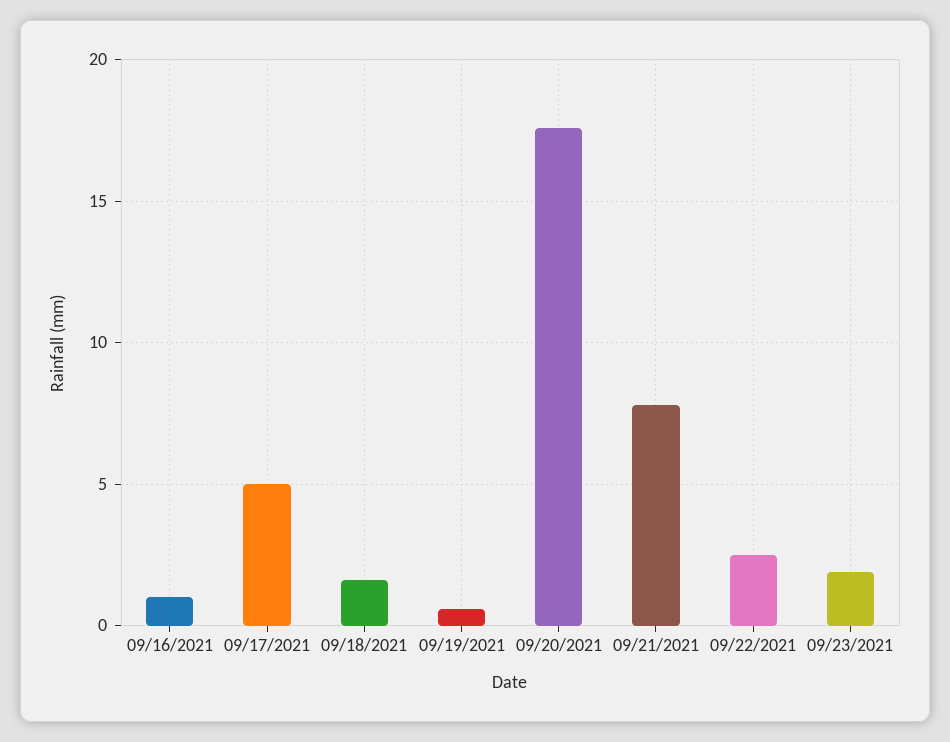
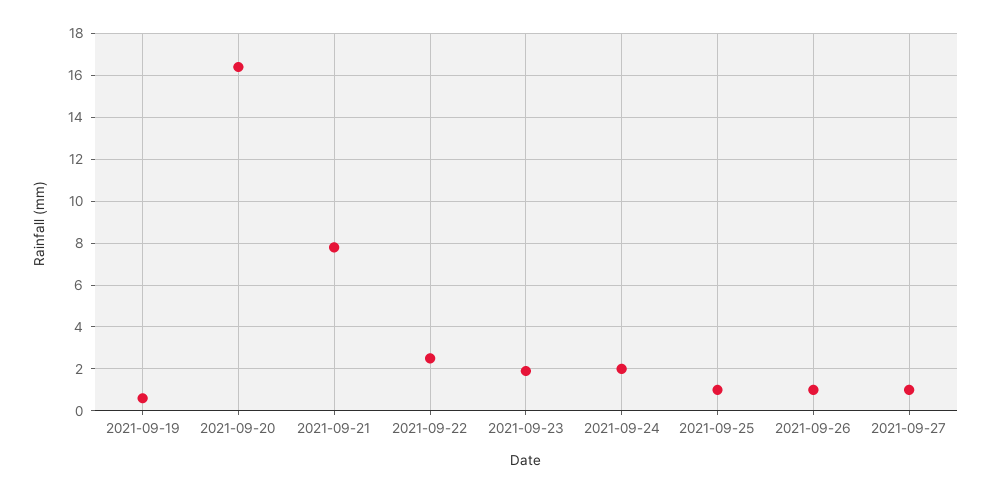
09/16/2021: 1 -> none
09/17/2021: 5 -> none
09/18/2021: 1.5 -> none
09/20/2021: 17.5 -> 16.5
2021-09-24: none -> 2
2021-09-25: none -> 1
2021-09-26: none -> 1
2021-09-27: none -> 1

